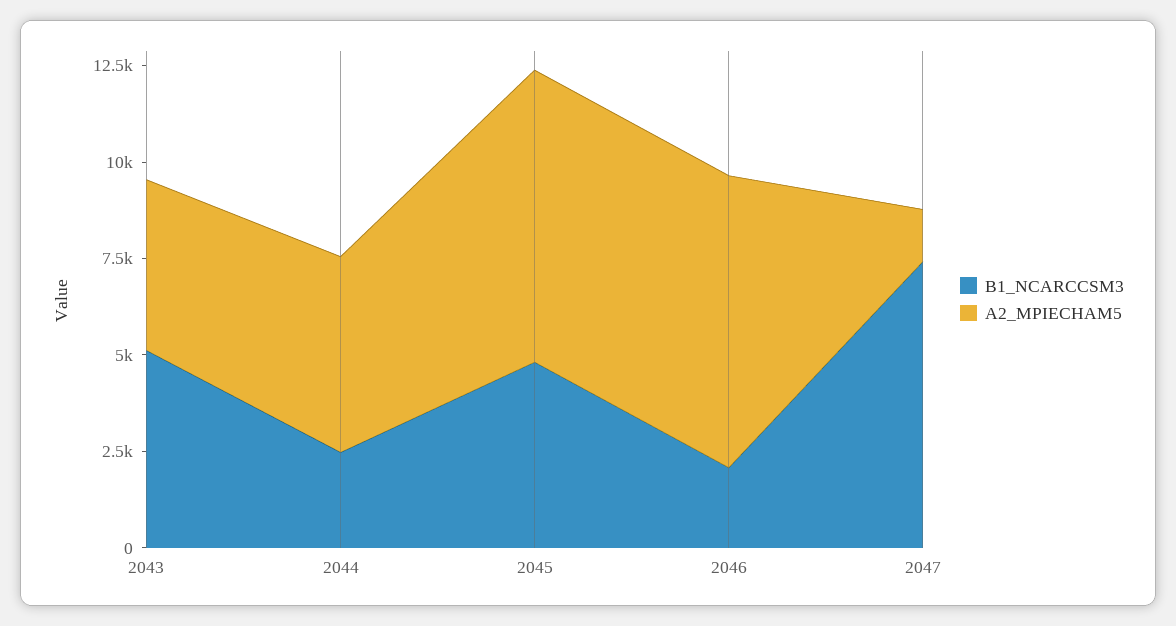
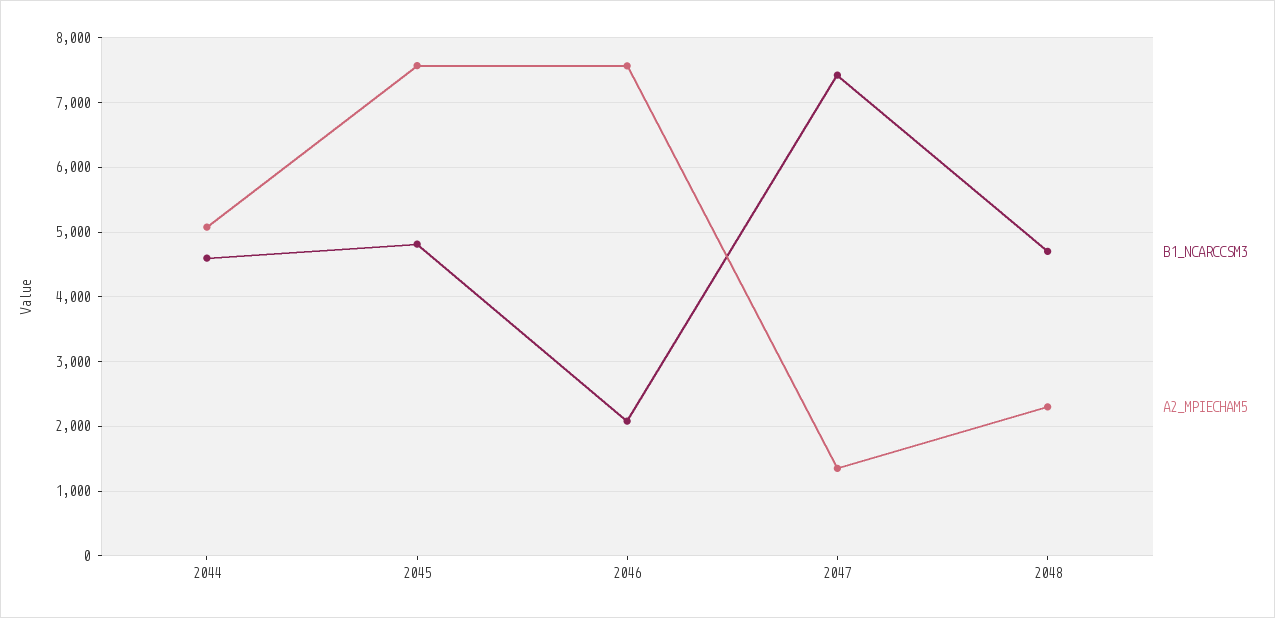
B1_NCARCCSM3, 2043: 5000 -> none
A2_MPIECHAM5, 2043: 4500 -> none
B1_NCARCCSM3, 2044: 2500 -> 4600
B1_NCARCCSM3, 2048: none -> 4700
A2_MPIECHAM5, 2048: none -> 2300

